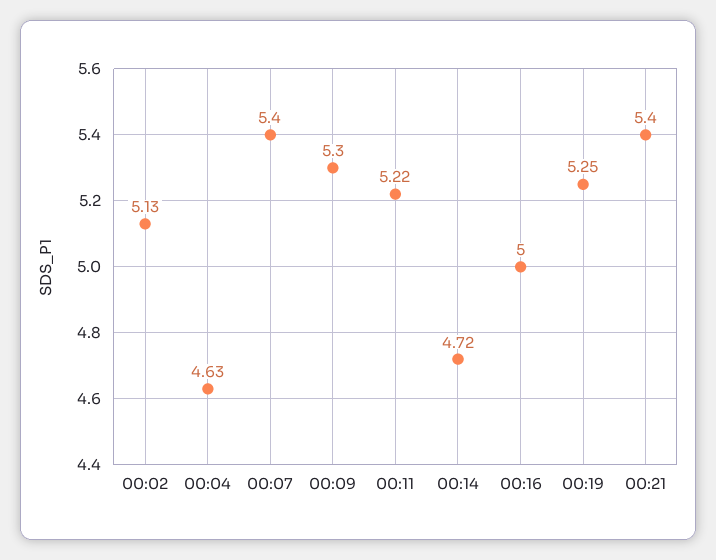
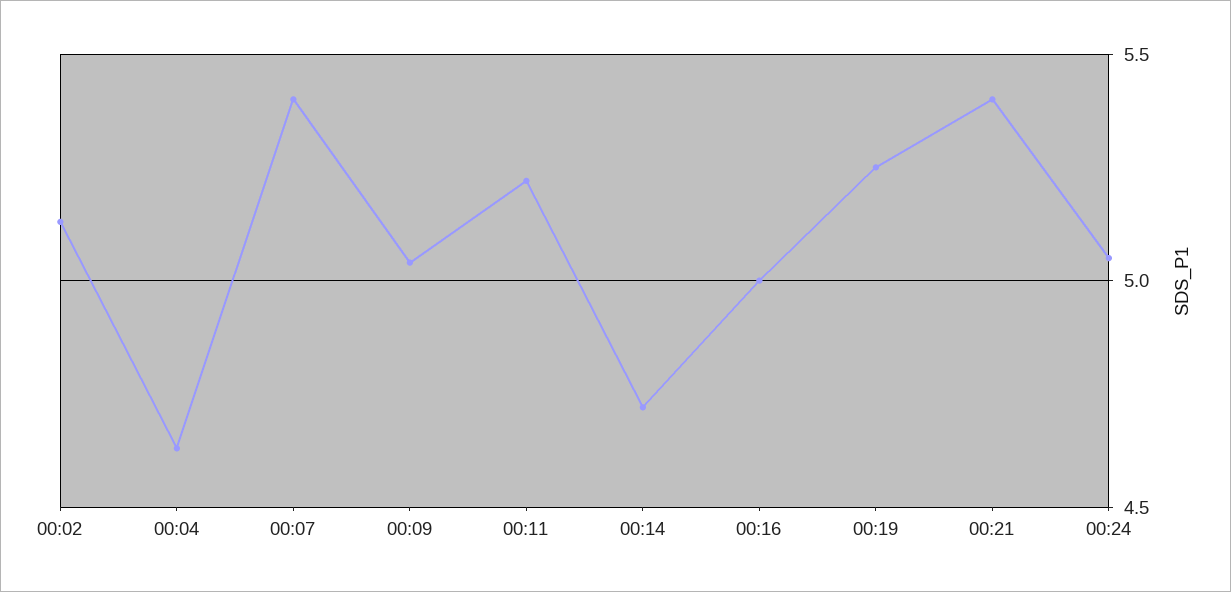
00:09: 5.3 -> 5.05
00:24: none -> 5.05

